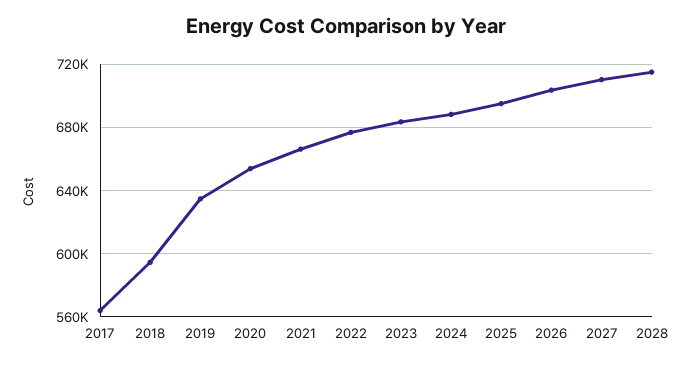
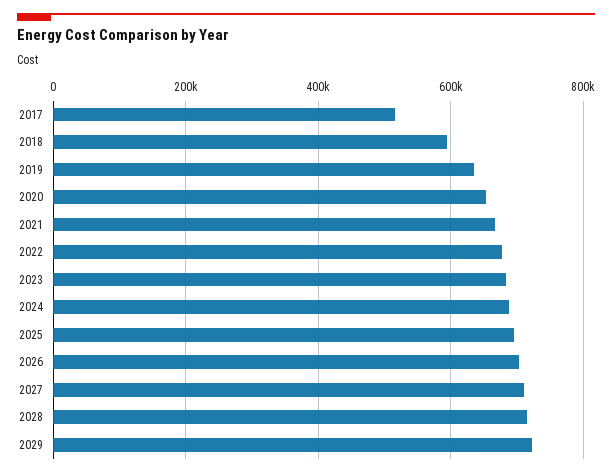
2017: 565000 -> 520000
2029: none -> 720000

